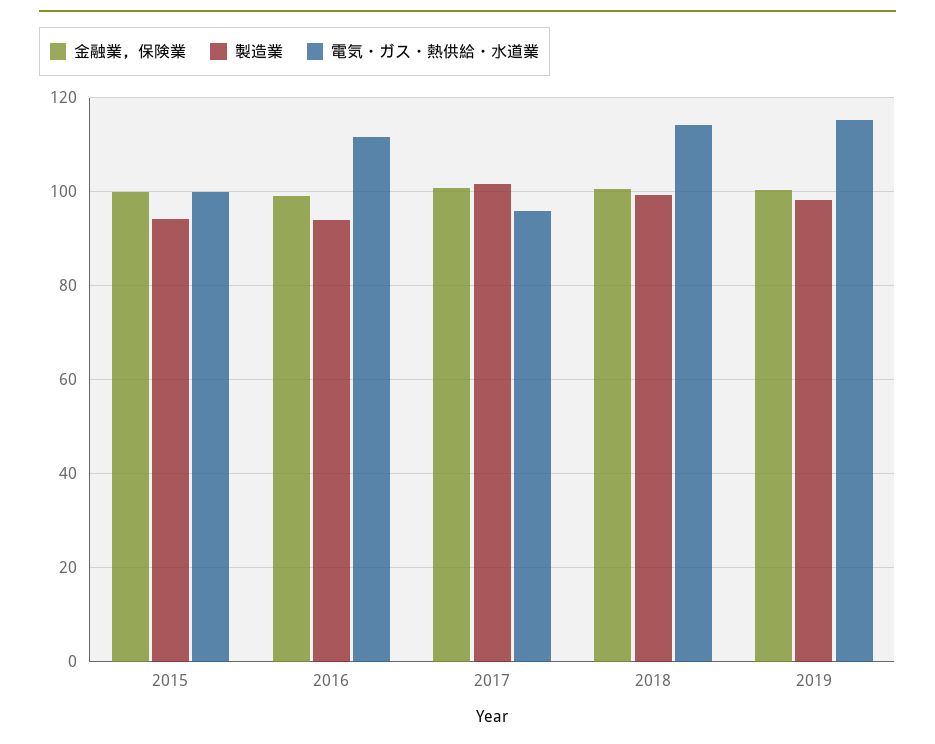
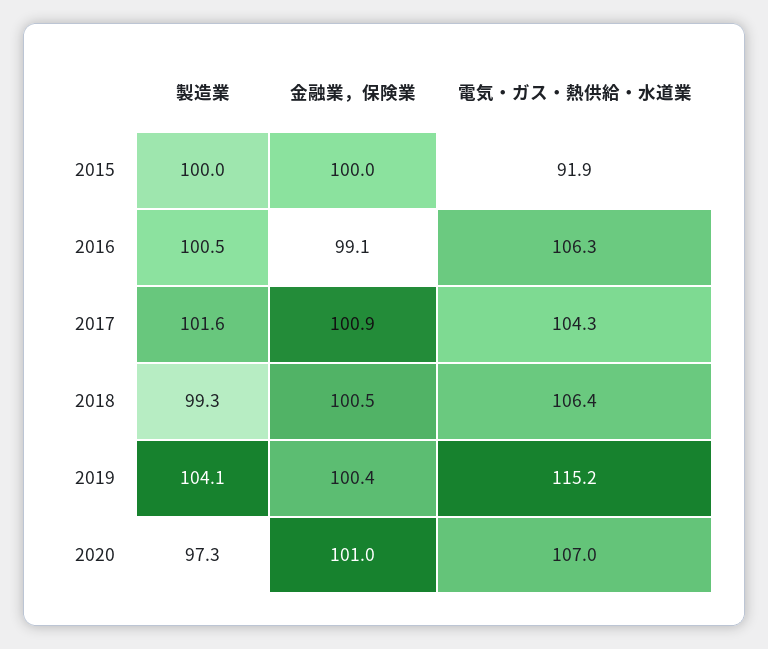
製造業, 2015: 94 -> 100
電気・ガス・熱供給・水道業, 2015: 100 -> 91.9
製造業, 2016: 94 -> 100.5
電気・ガス・熱供給・水道業, 2016: 112 -> 106.3
電気・ガス・熱供給・水道業, 2017: 96 -> 104.3
電気・ガス・熱供給・水道業, 2018: 114 -> 106.4
製造業, 2019: 98 -> 104.1
製造業, 2020: none -> 97.3
金融業，保険業, 2020: none -> 101
電気・ガス・熱供給・水道業, 2020: none -> 107

